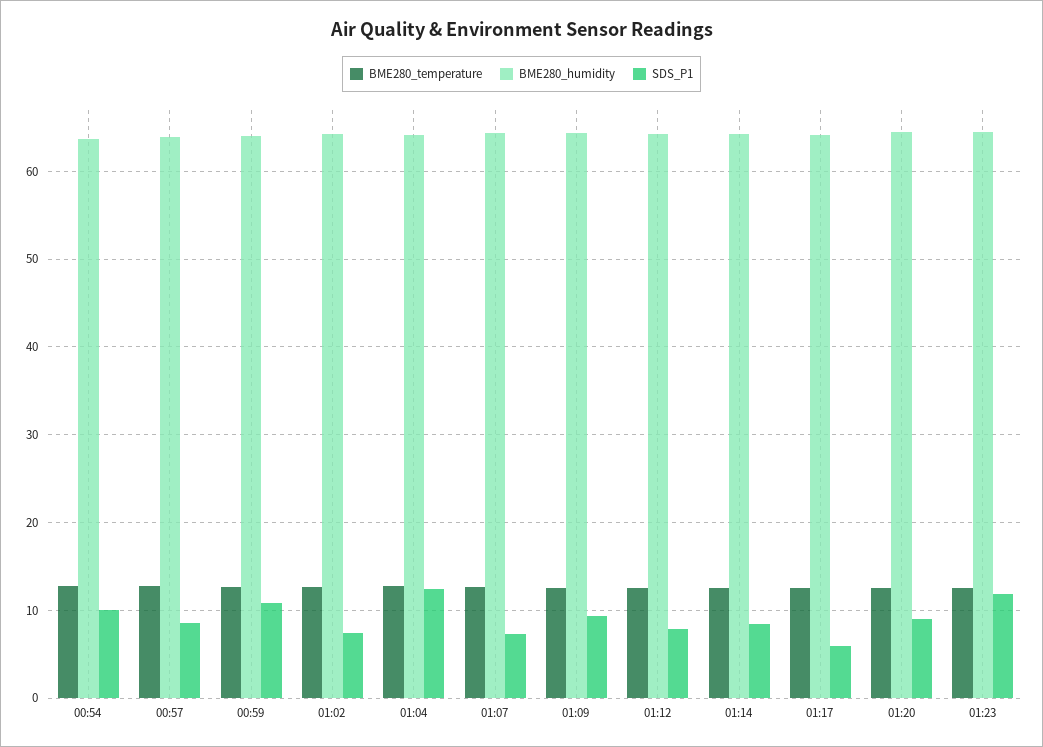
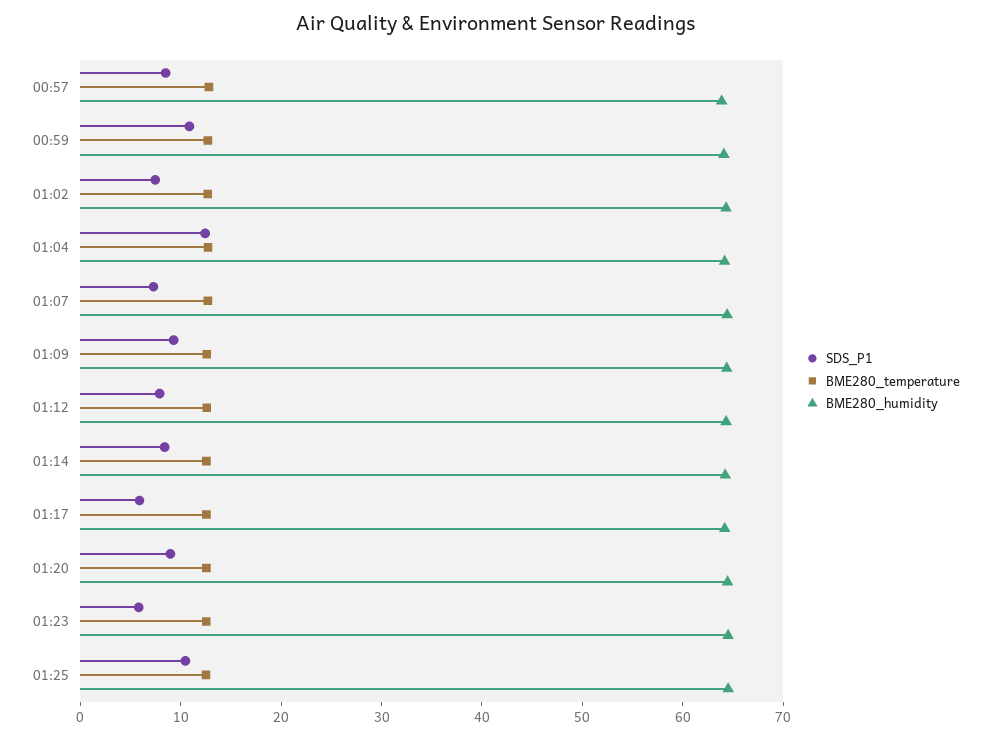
BME280_temperature, 00:54: 13 -> none
BME280_humidity, 00:54: 64 -> none
SDS_P1, 00:54: 10 -> none
SDS_P1, 01:23: 12 -> 6
SDS_P1, 01:25: none -> 10
BME280_temperature, 01:25: none -> 12
BME280_humidity, 01:25: none -> 64

